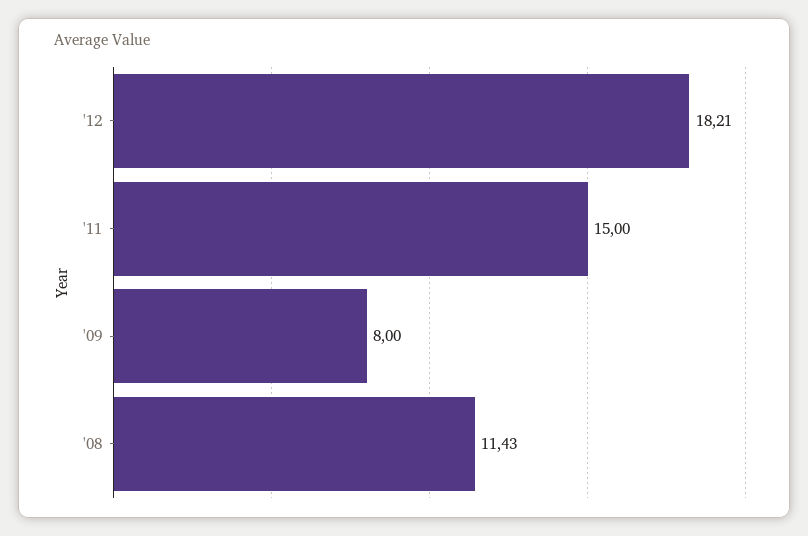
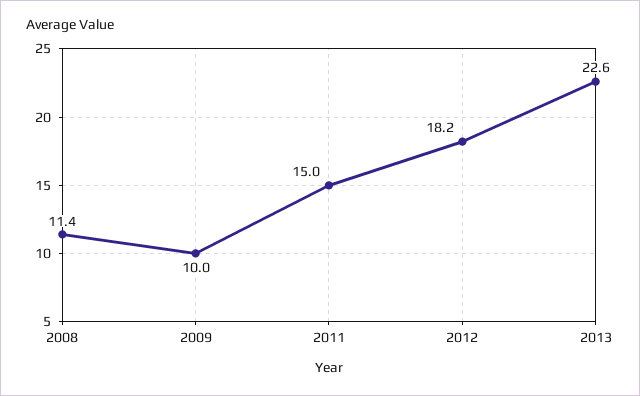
'09: 8 -> 10
2013: none -> 22.6

